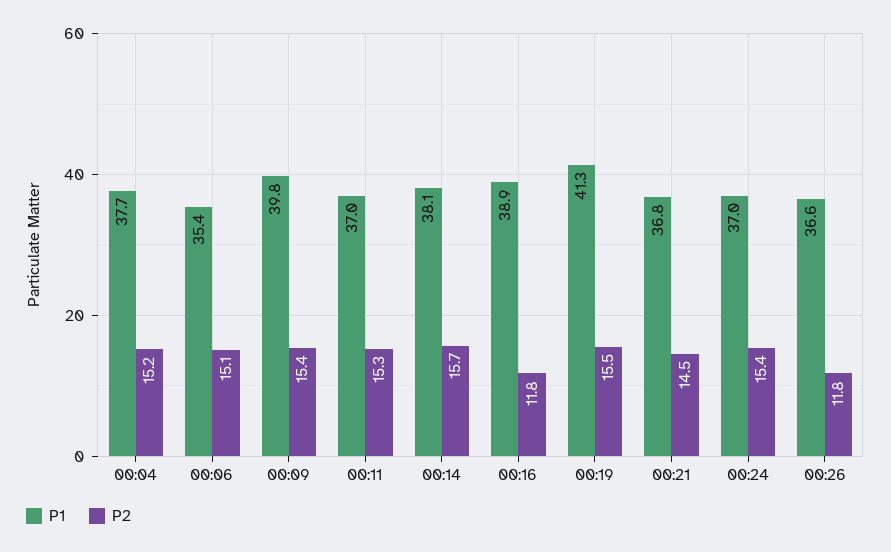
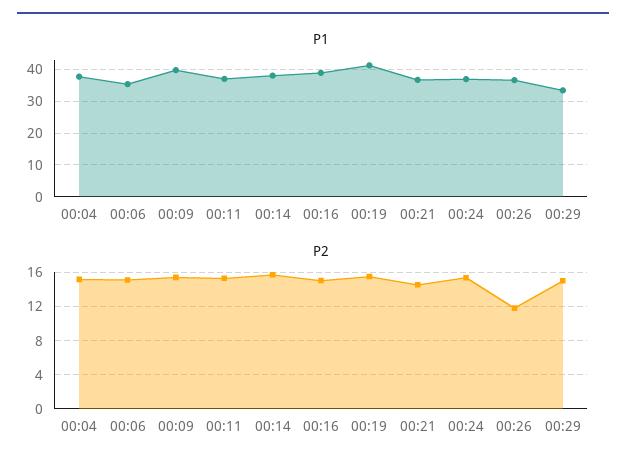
P2, 00:16: 11.8 -> 15
P1, 00:29: none -> 34
P2, 00:29: none -> 15

